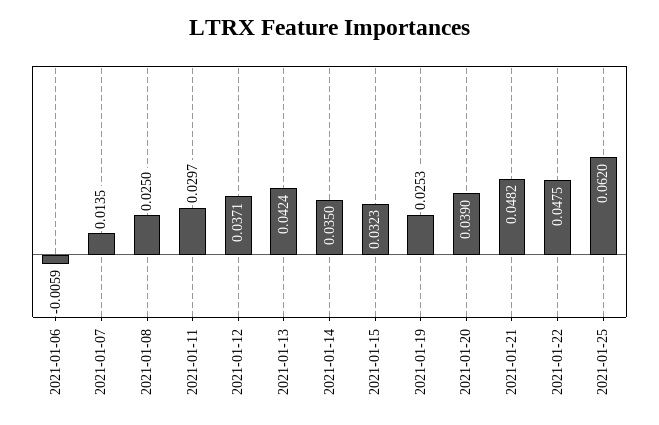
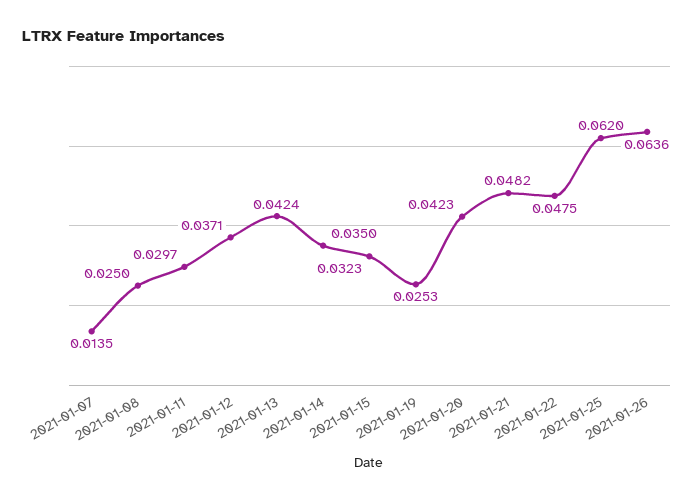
2021-01-06: -0.0059 -> none
2021-01-20: 0.039 -> 0.0423
2021-01-26: none -> 0.0636

